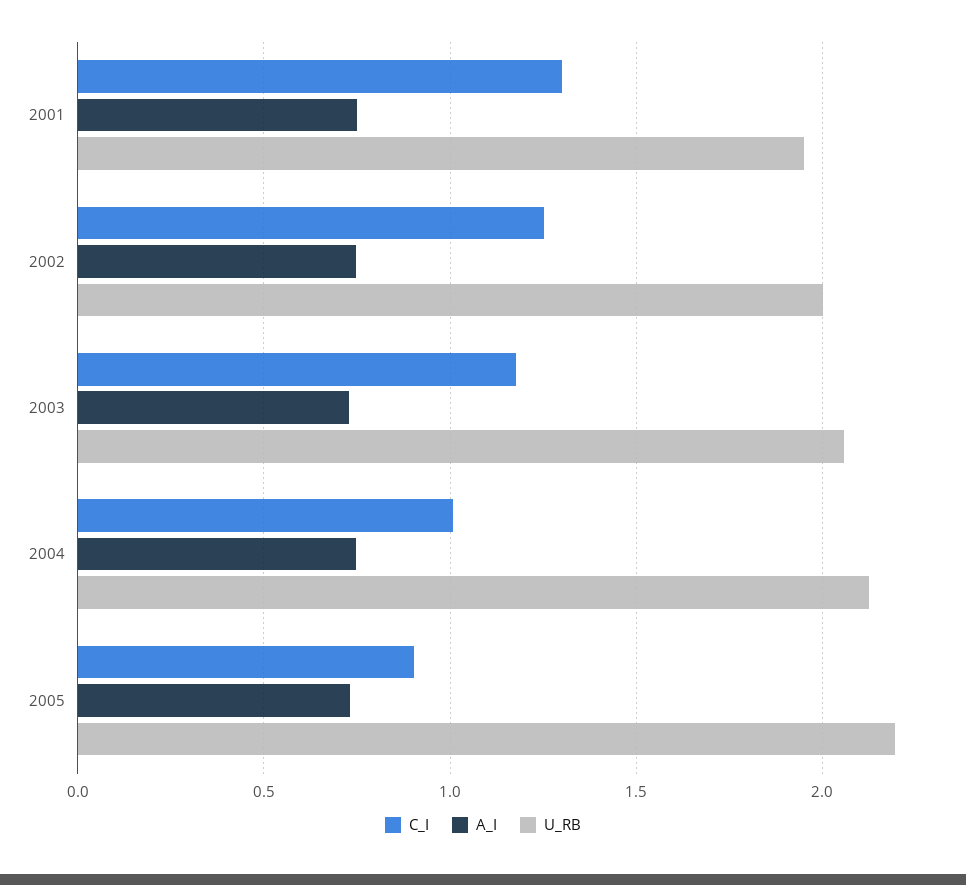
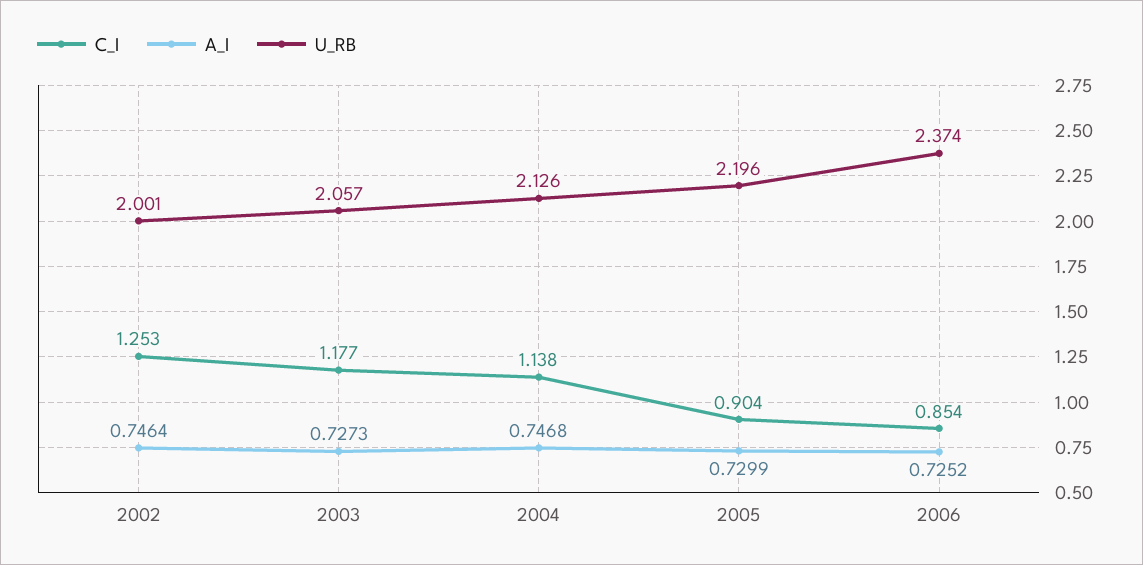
C_I, 2001: 1.3 -> none
A_I, 2001: 0.75 -> none
U_RB, 2001: 1.95 -> none
C_I, 2004: 1 -> 1.138
C_I, 2006: none -> 0.854
A_I, 2006: none -> 0.7252
U_RB, 2006: none -> 2.374

